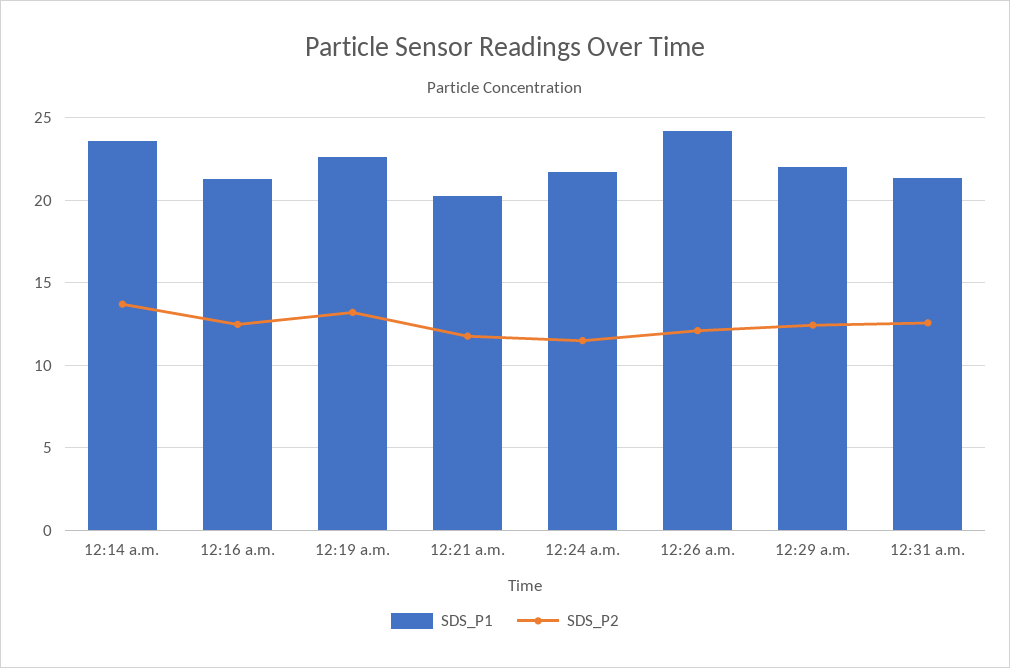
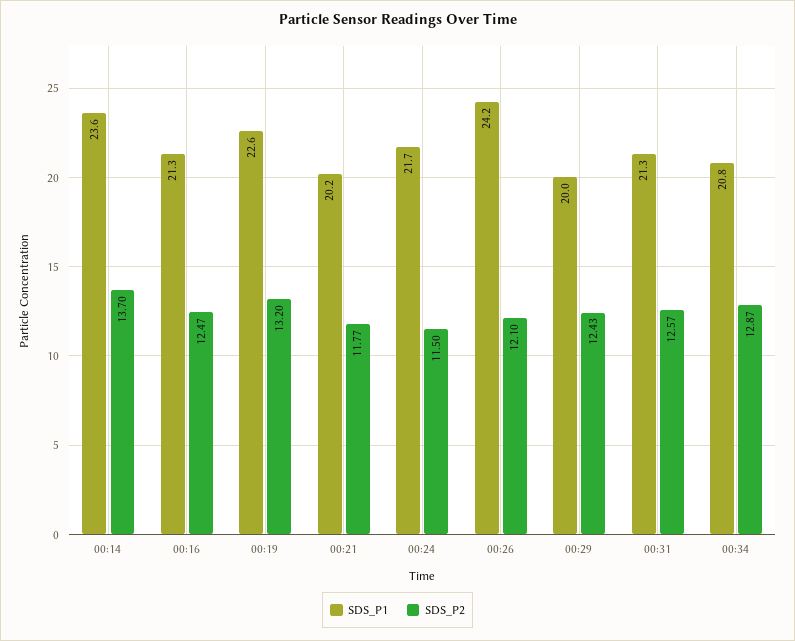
SDS_P1, 12:29 a.m.: 22 -> 20
SDS_P1, 00:34: none -> 20.8
SDS_P2, 00:34: none -> 12.87

